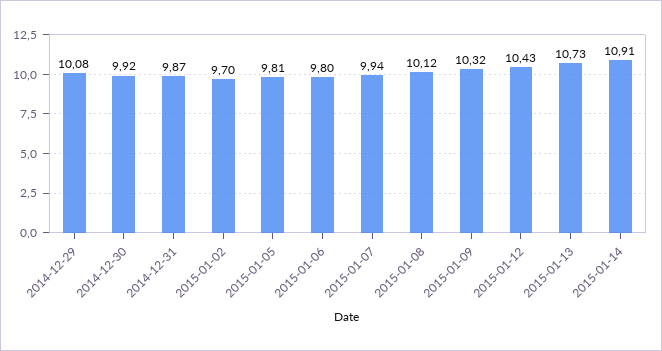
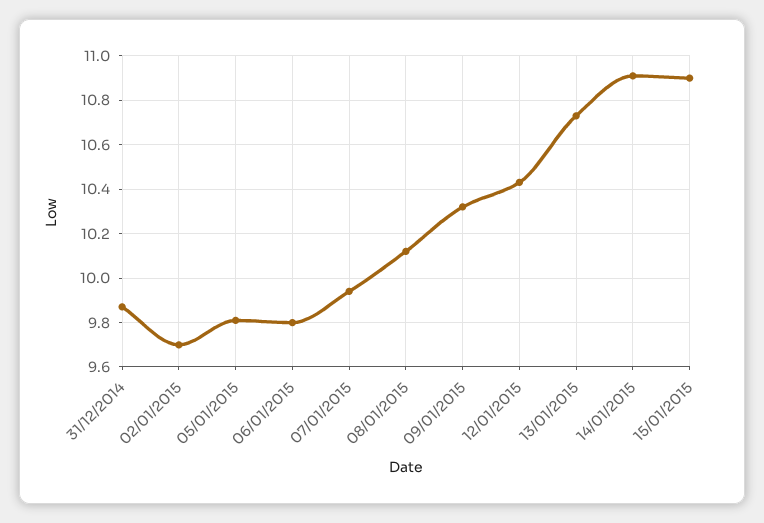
2014-12-29: 10.08 -> none
2014-12-30: 9.92 -> none
15/01/2015: none -> 10.9

